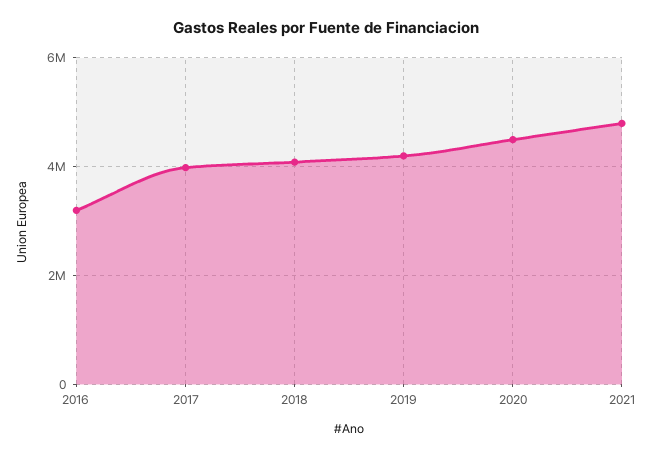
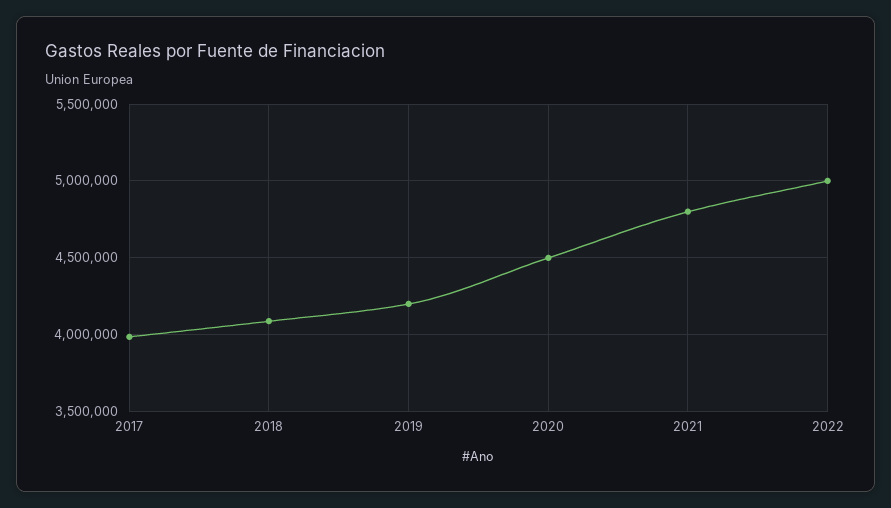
2016: 3200000 -> none
2022: none -> 5000000

